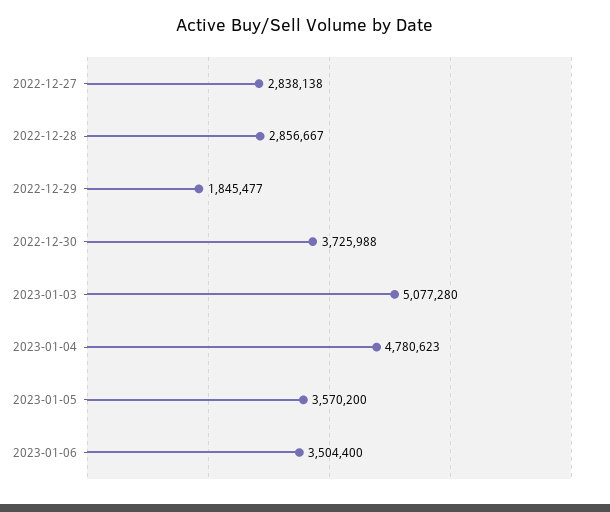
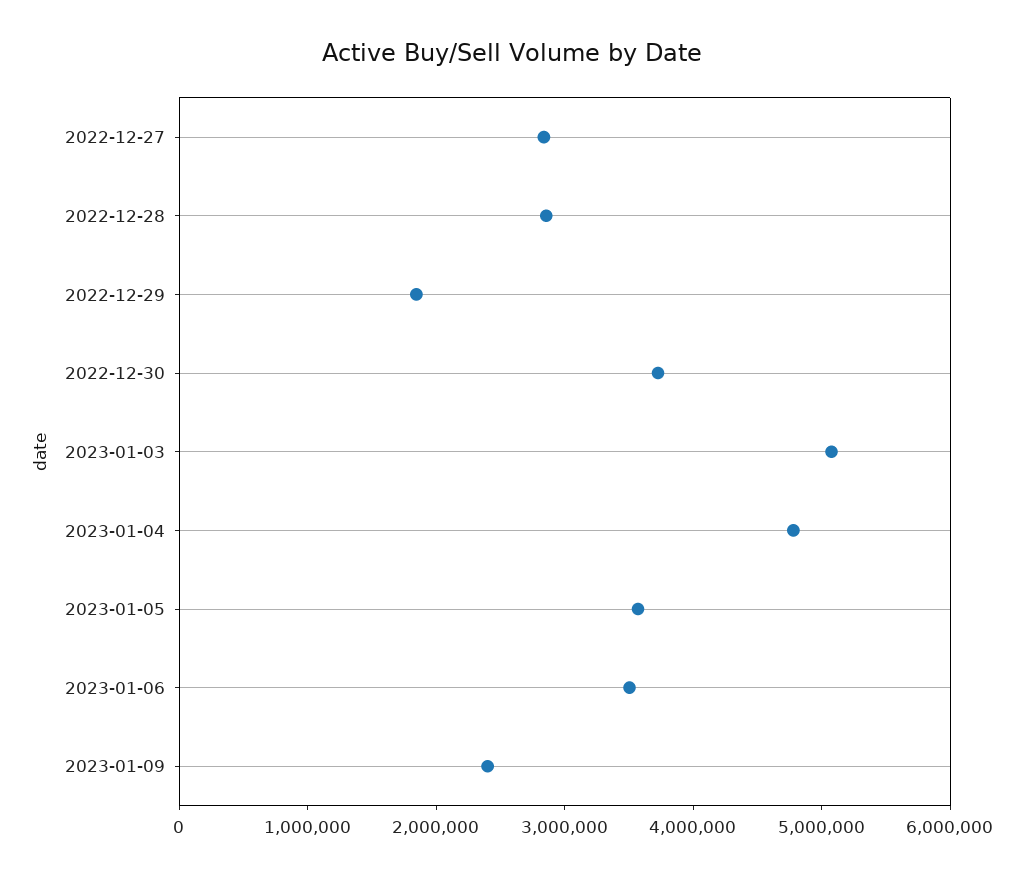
2023-01-09: none -> 2400000

